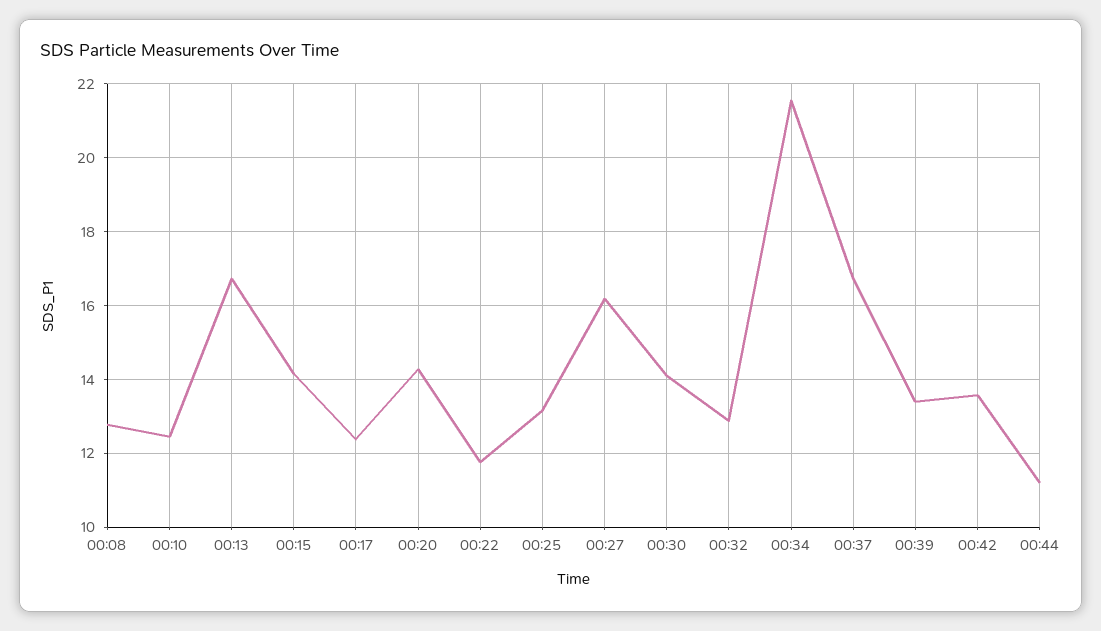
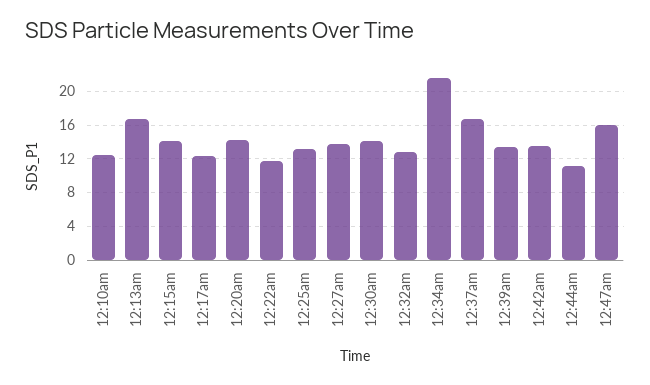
00:08: 12.8 -> none
00:27: 16.2 -> 14
12:47am: none -> 16

